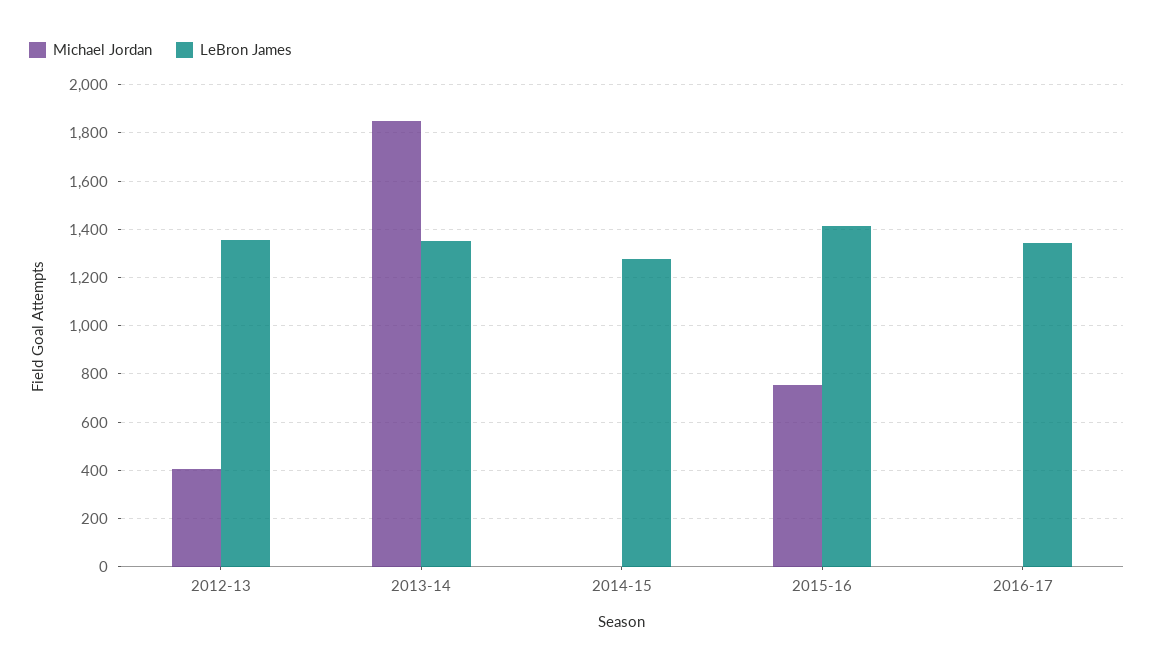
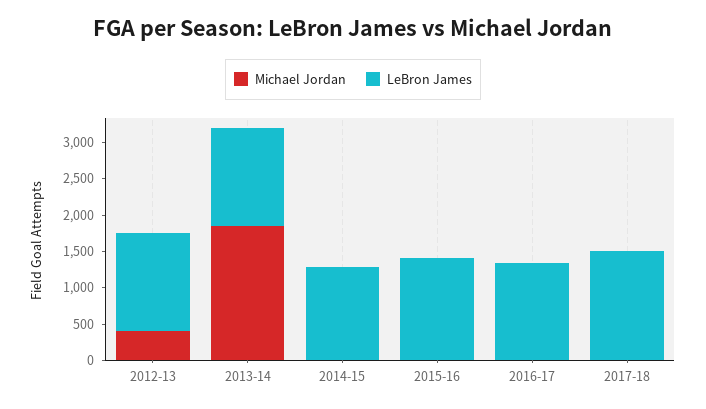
Michael Jordan, 2015-16: 750 -> 0
Michael Jordan, 2017-18: none -> 0
LeBron James, 2017-18: none -> 1500

